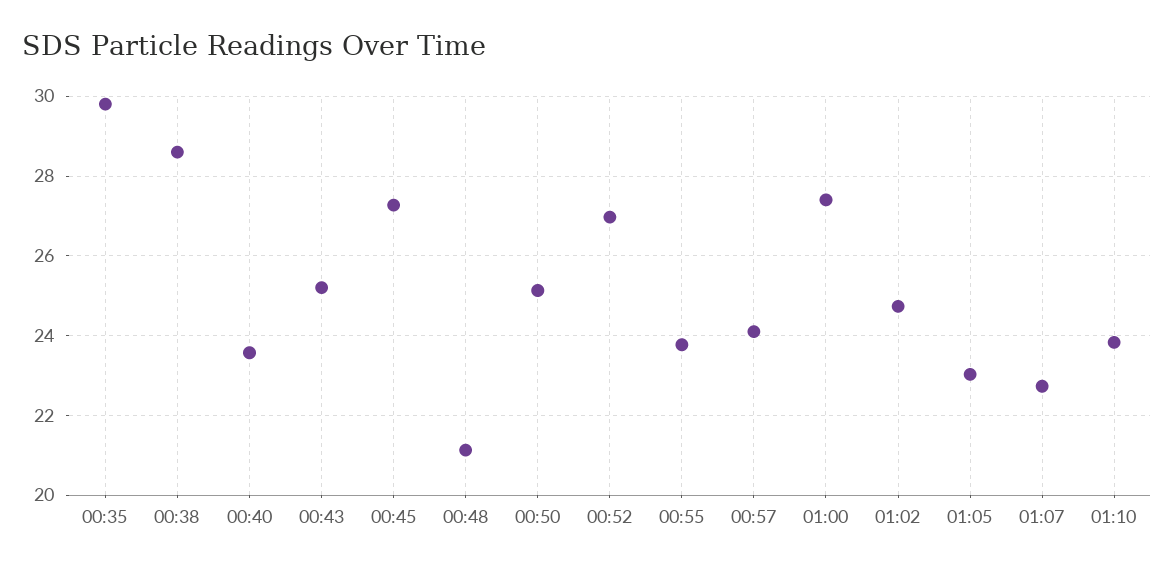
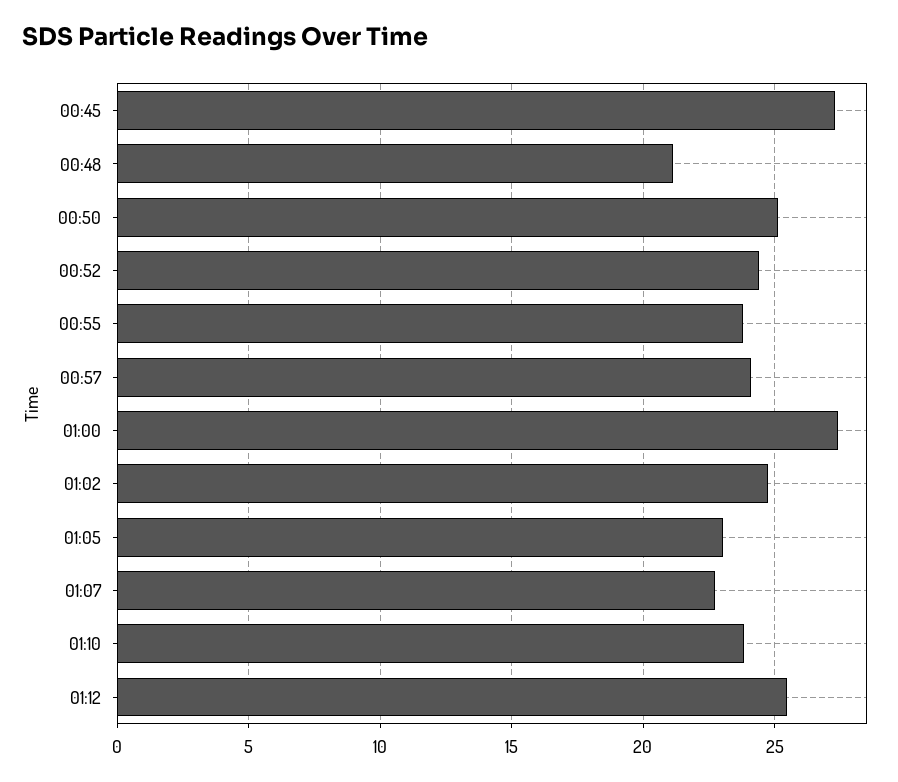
00:35: 29.8 -> none
00:38: 28.6 -> none
00:40: 23.6 -> none
00:43: 25.2 -> none
00:52: 27 -> 24.5
01:12: none -> 25.5

